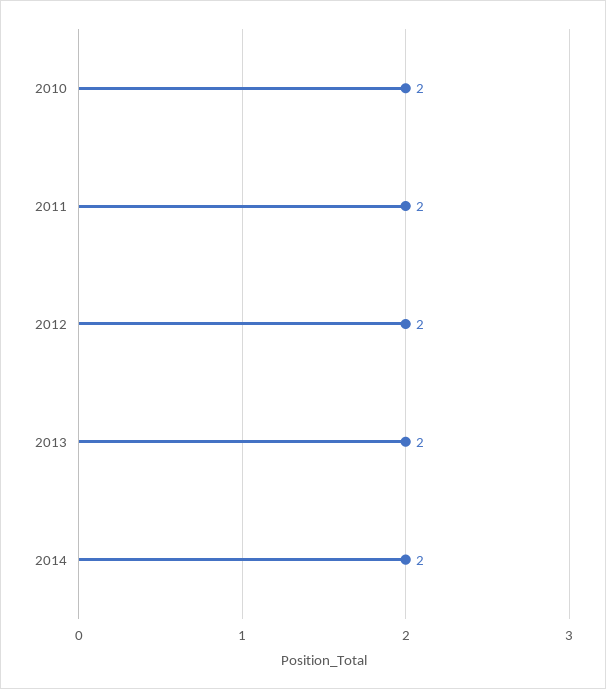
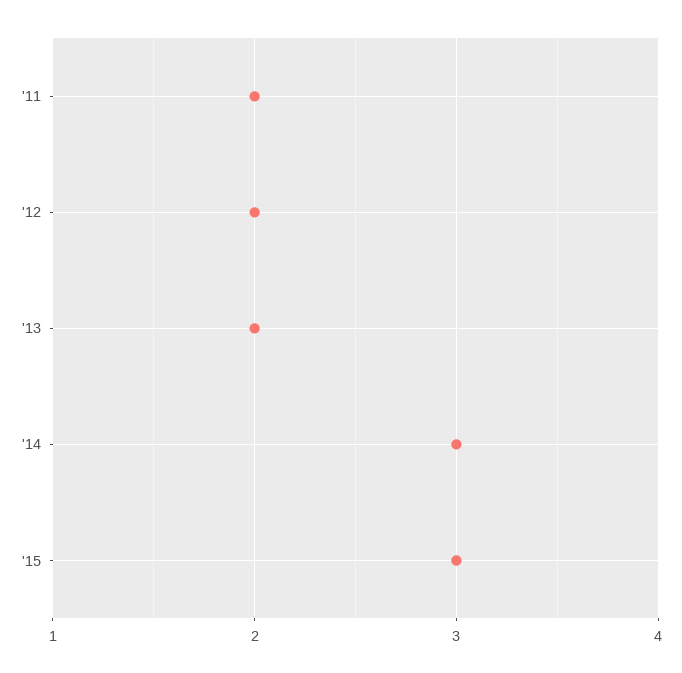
2010: 2 -> none
2014: 2 -> 3
'15: none -> 3

